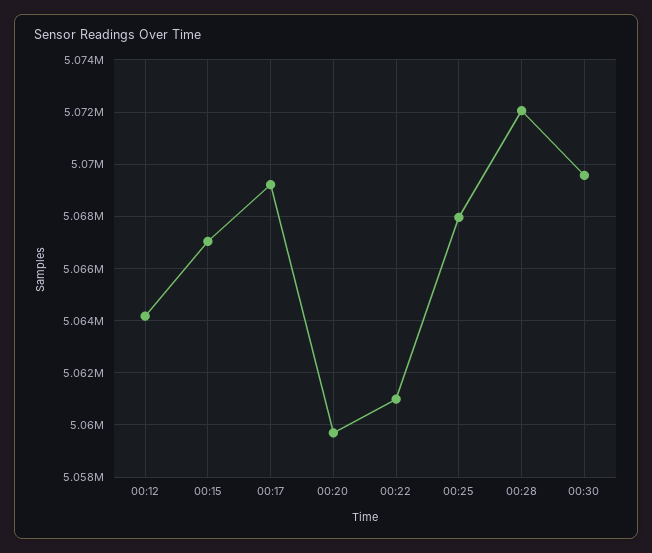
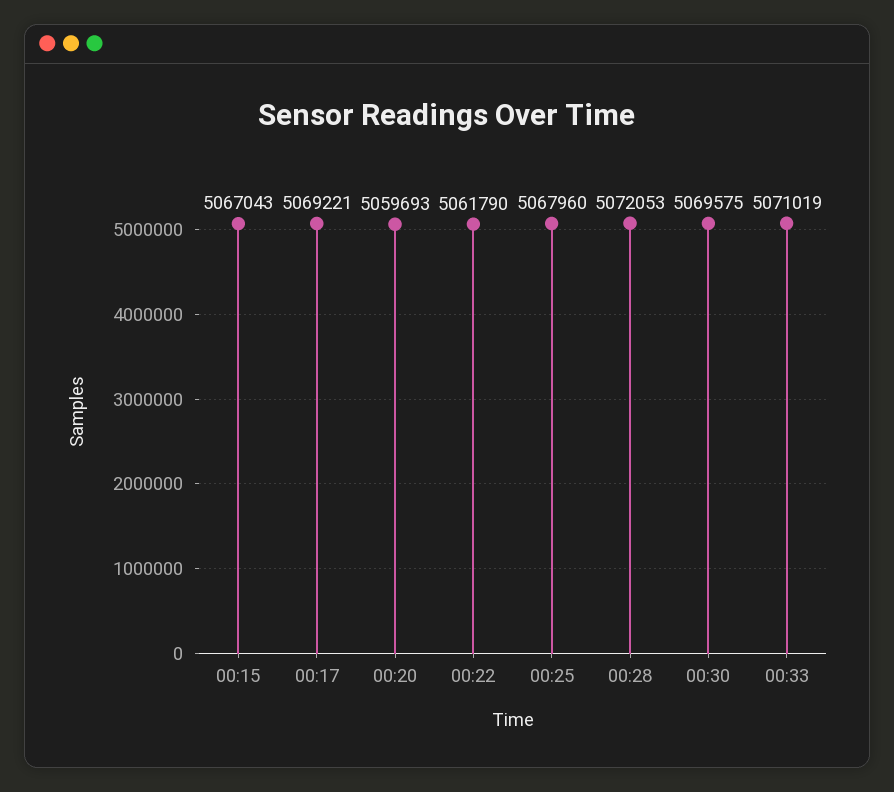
00:12: 5064250 -> none
00:22: 5061000 -> 5061790
00:33: none -> 5071019

